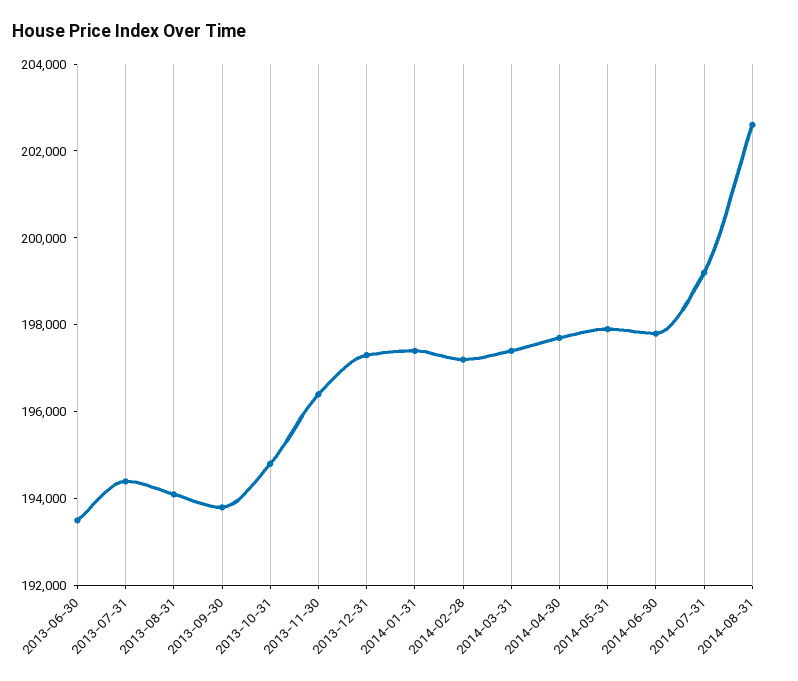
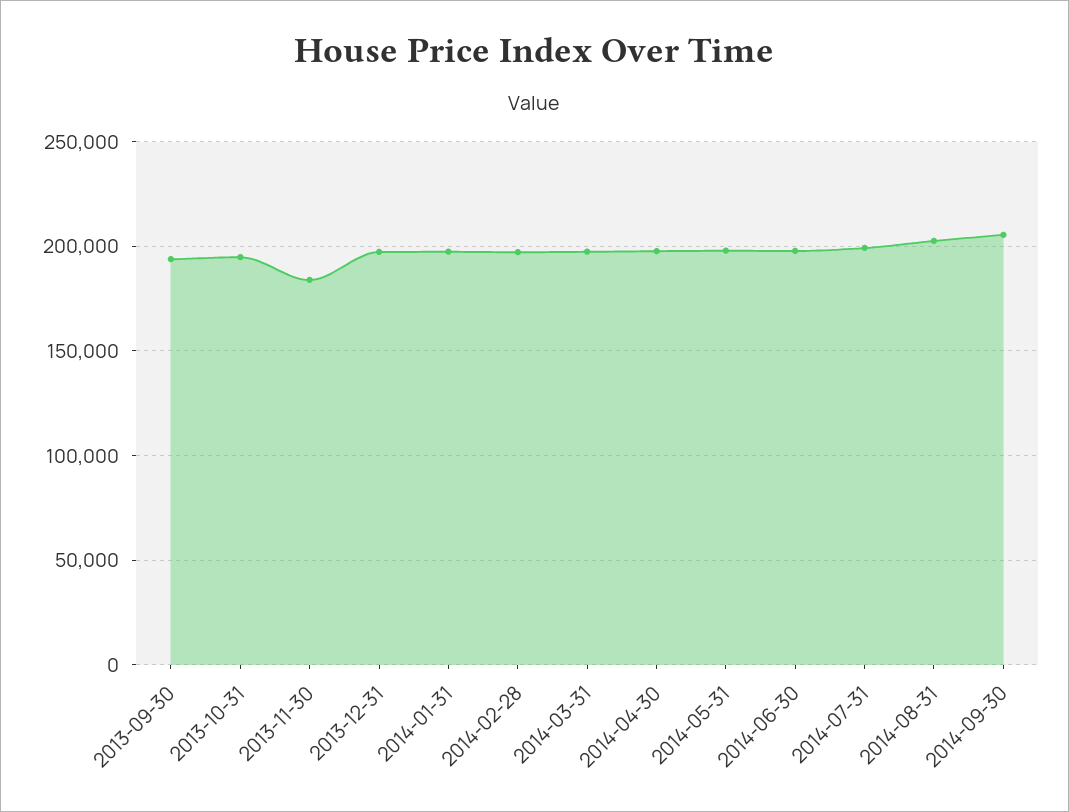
2013-06-30: 193500 -> none
2013-07-31: 194500 -> none
2013-08-31: 194000 -> none
2013-11-30: 196500 -> 185000
2014-09-30: none -> 205000

